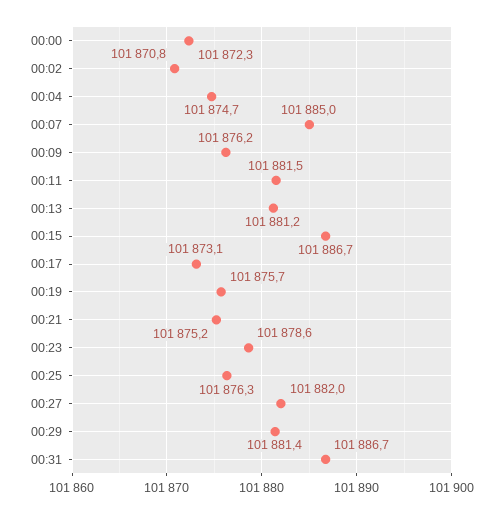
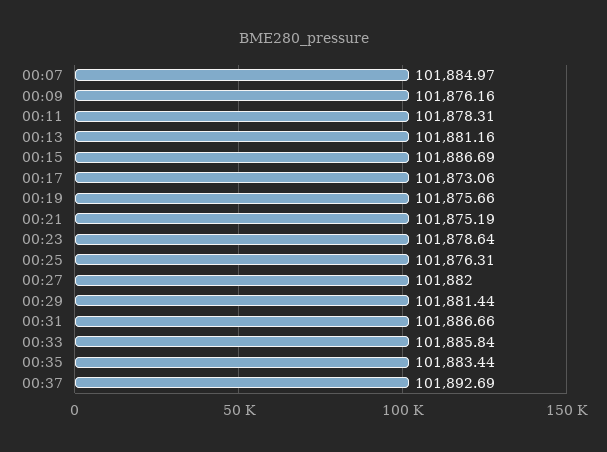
00:00: 101872.3 -> none
00:02: 101870.8 -> none
00:04: 101874.7 -> none
00:11: 101881.5 -> 101878.31
00:33: none -> 101885.84
00:35: none -> 101883.44
00:37: none -> 101892.69

